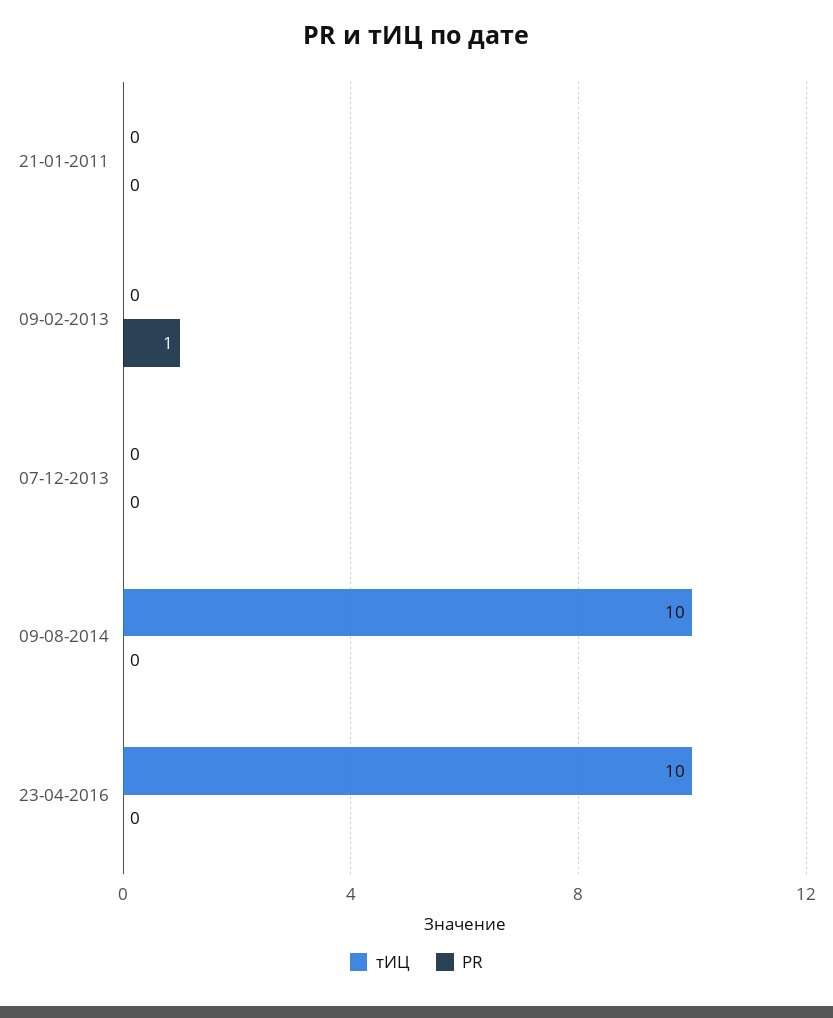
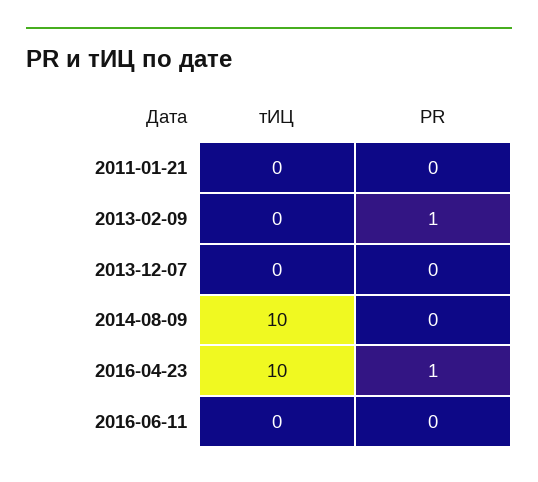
PR, 23-04-2016: 0 -> 1
тИЦ, 2016-06-11: none -> 0
PR, 2016-06-11: none -> 0

